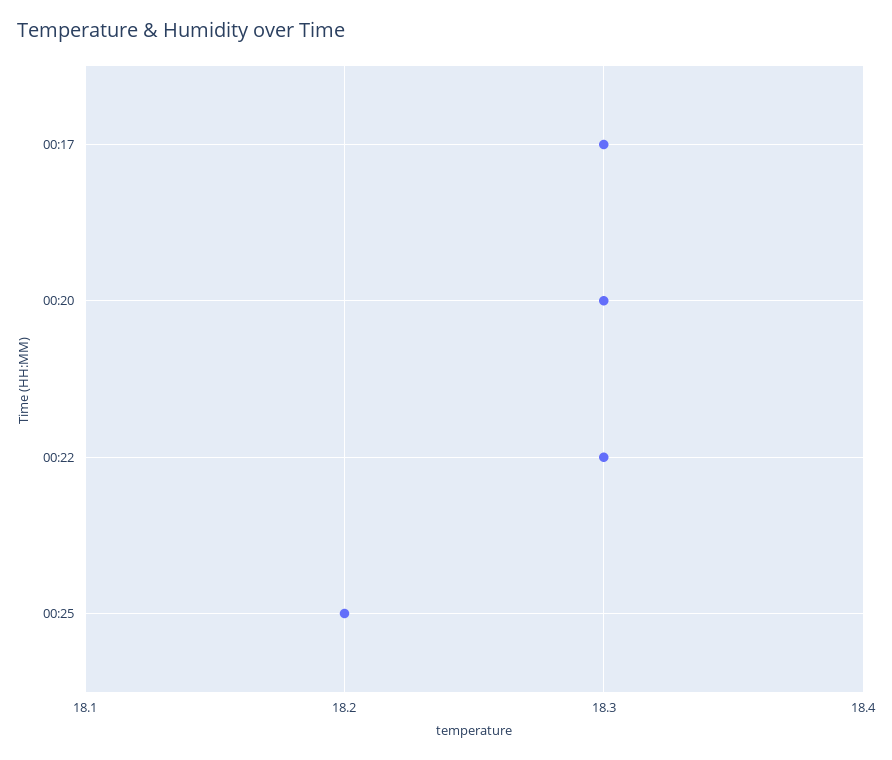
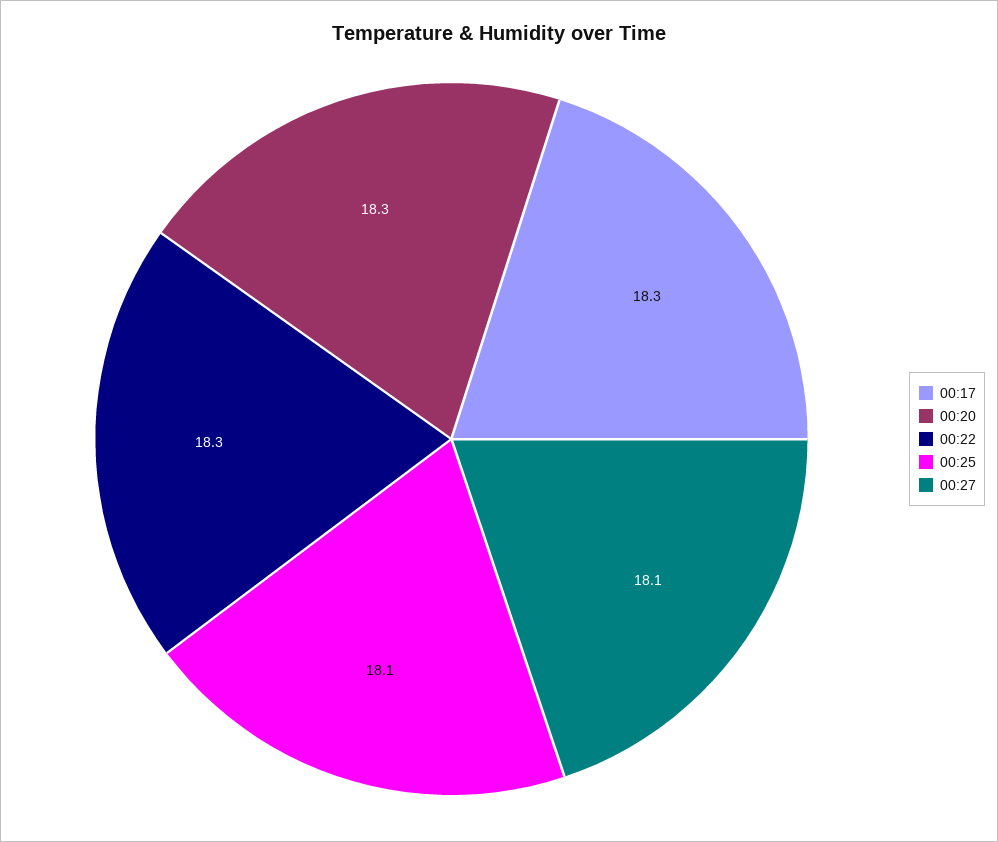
00:25: 18.2 -> 18.1
00:27: none -> 18.1

